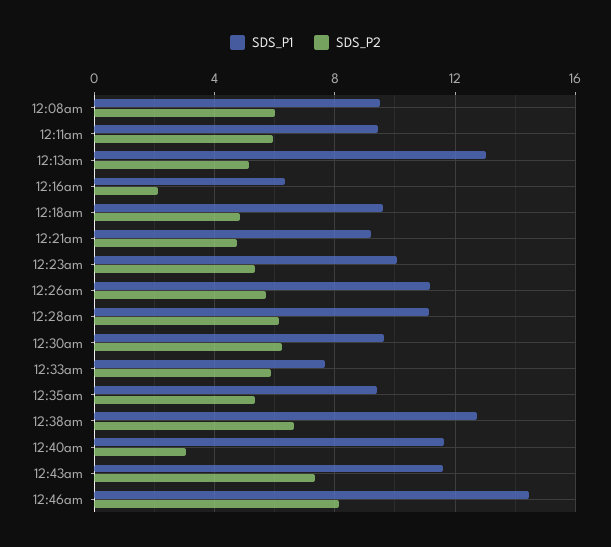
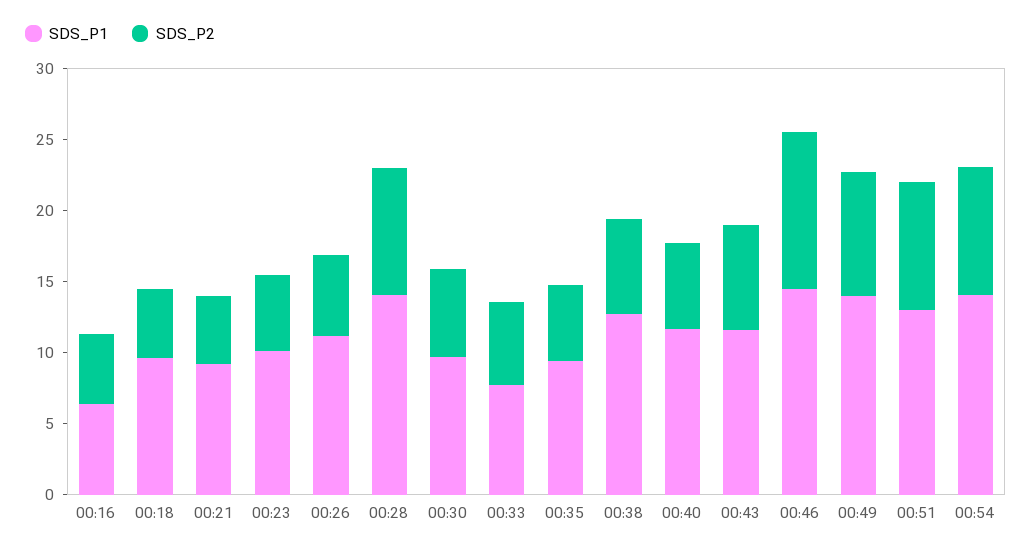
SDS_P1, 12:08am: 9.5 -> none
SDS_P2, 12:08am: 6 -> none
SDS_P1, 12:11am: 9.5 -> none
SDS_P2, 12:11am: 6 -> none
SDS_P1, 12:13am: 13 -> none
SDS_P2, 12:13am: 5 -> none
SDS_P2, 12:16am: 2 -> 5
SDS_P1, 12:28am: 11 -> 14
SDS_P2, 12:28am: 6 -> 9
SDS_P2, 12:40am: 3 -> 6
SDS_P2, 12:46am: 8 -> 11
SDS_P1, 00:49: none -> 14
SDS_P2, 00:49: none -> 9
SDS_P1, 00:51: none -> 13
SDS_P2, 00:51: none -> 9
SDS_P1, 00:54: none -> 14
SDS_P2, 00:54: none -> 9

